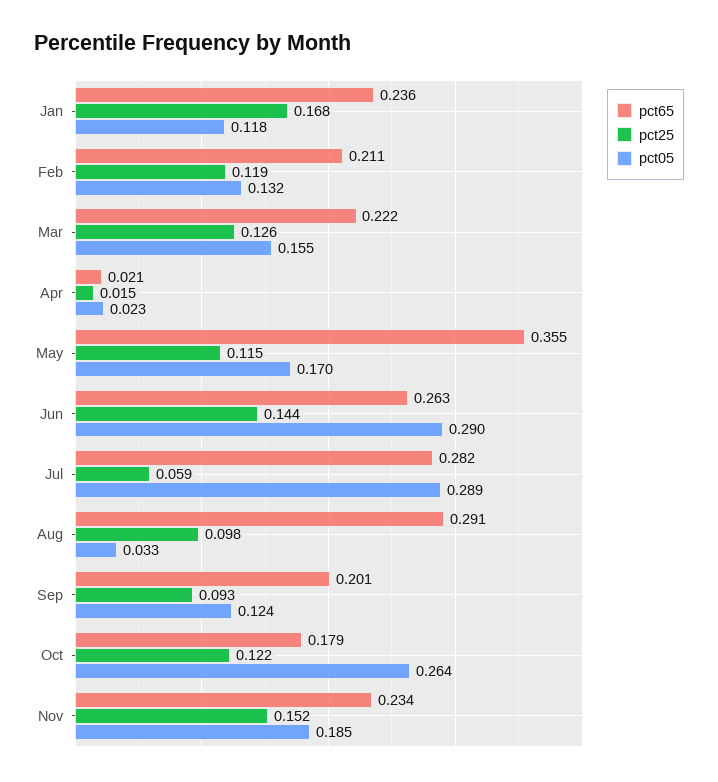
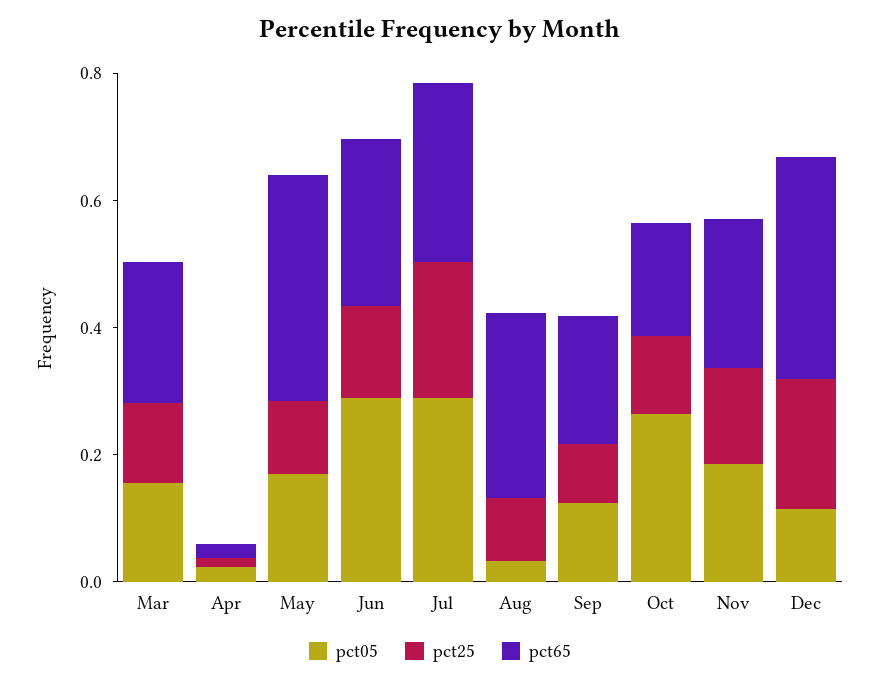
pct65, Jan: 0.236 -> none
pct25, Jan: 0.168 -> none
pct05, Jan: 0.118 -> none
pct65, Feb: 0.211 -> none
pct25, Feb: 0.119 -> none
pct05, Feb: 0.132 -> none
pct25, Jul: 0.059 -> 0.2
pct05, Dec: none -> 0.1
pct25, Dec: none -> 0.2
pct65, Dec: none -> 0.35

